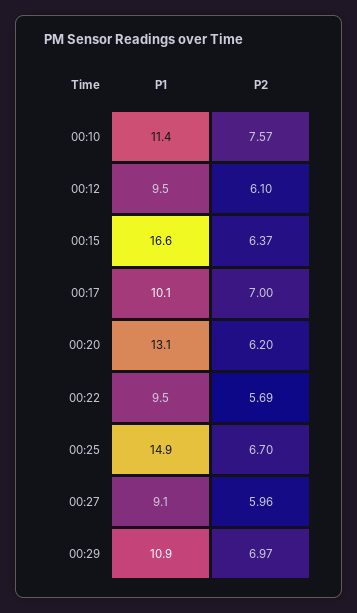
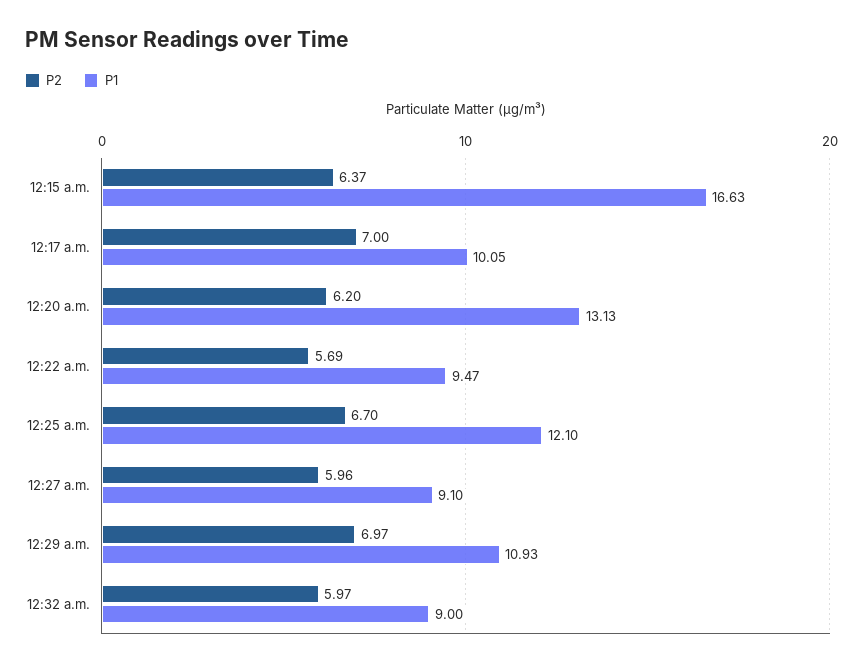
P1, 00:10: 11.4 -> none
P2, 00:10: 7.57 -> none
P1, 00:12: 9.5 -> none
P2, 00:12: 6.1 -> none
P1, 00:25: 14.9 -> 12.1
P2, 12:32 a.m.: none -> 5.97
P1, 12:32 a.m.: none -> 9

